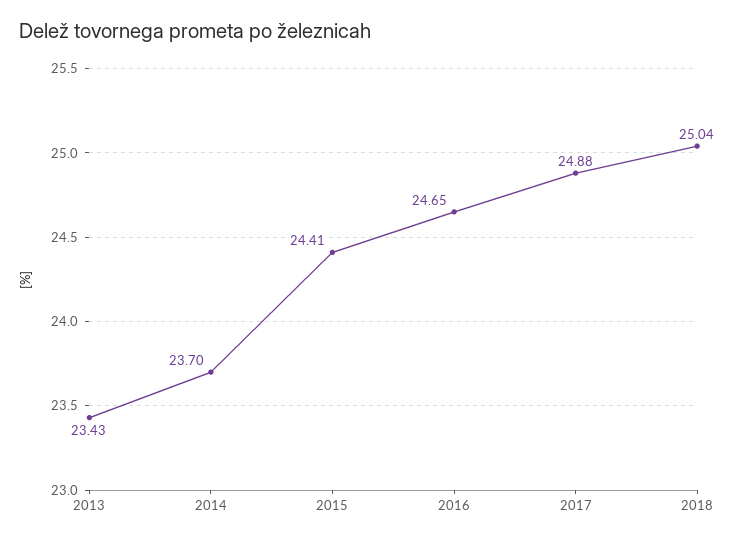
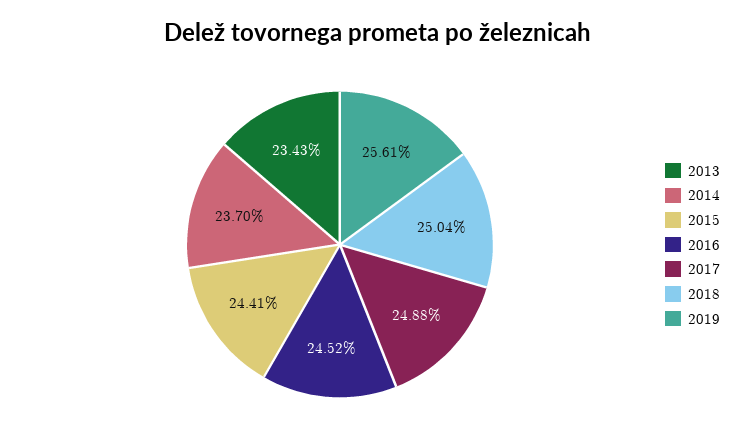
2016: 24.65 -> 24.52
2019: none -> 25.61

